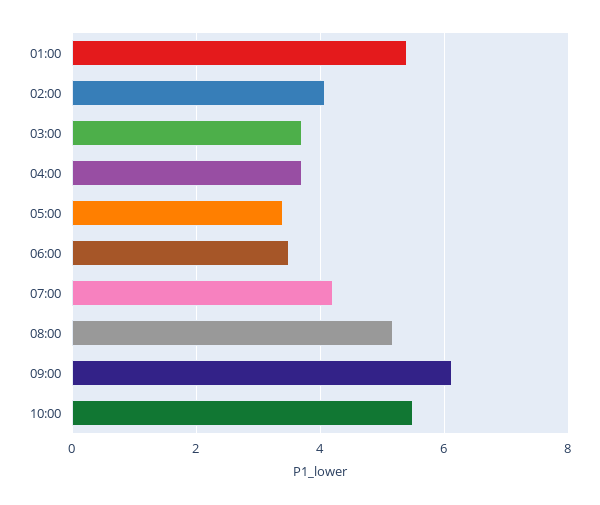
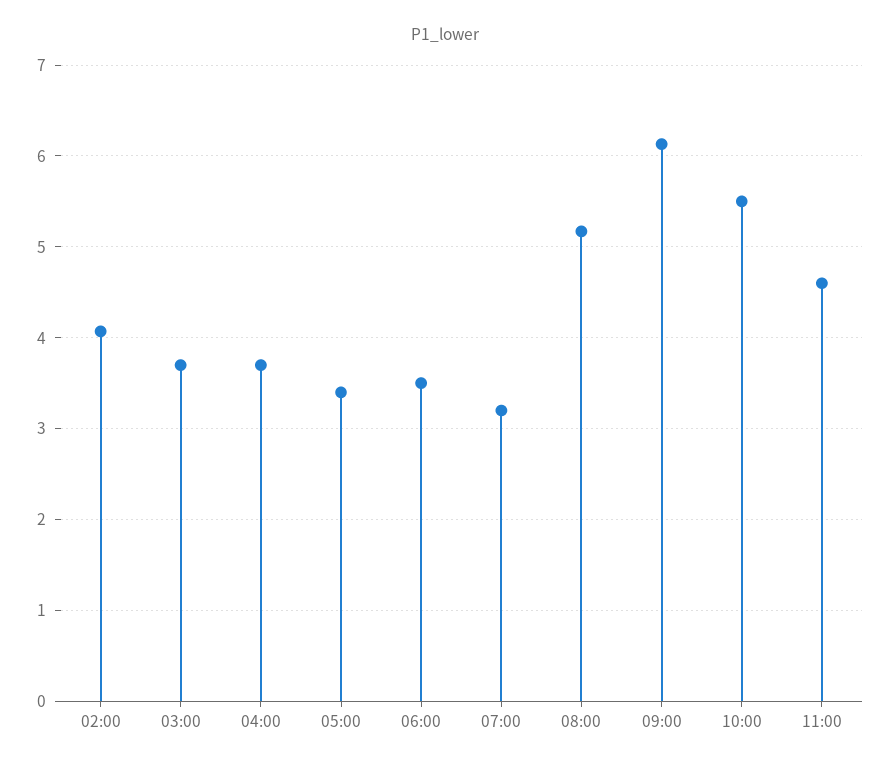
01:00: 5.4 -> none
07:00: 4.2 -> 3.2
11:00: none -> 4.6

